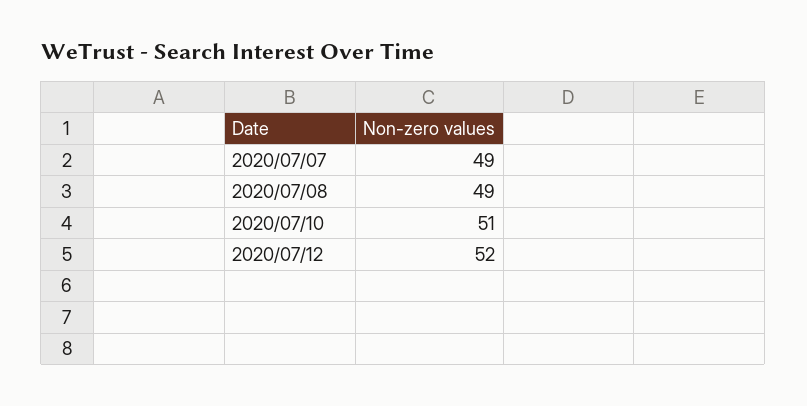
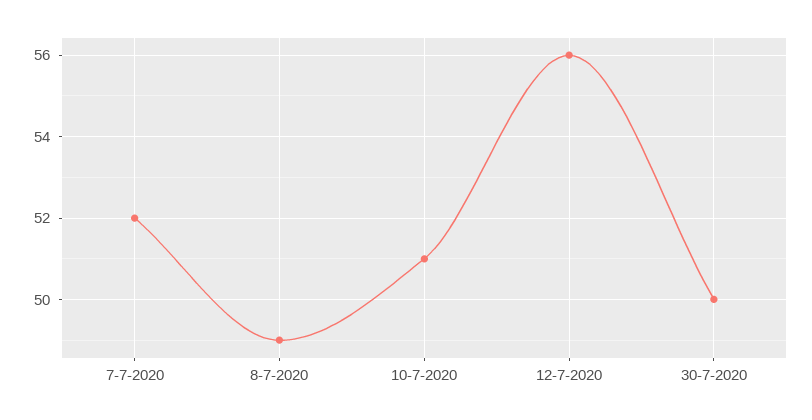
2020/07/07: 49 -> 52
2020/07/12: 52 -> 56
30-7-2020: none -> 50

